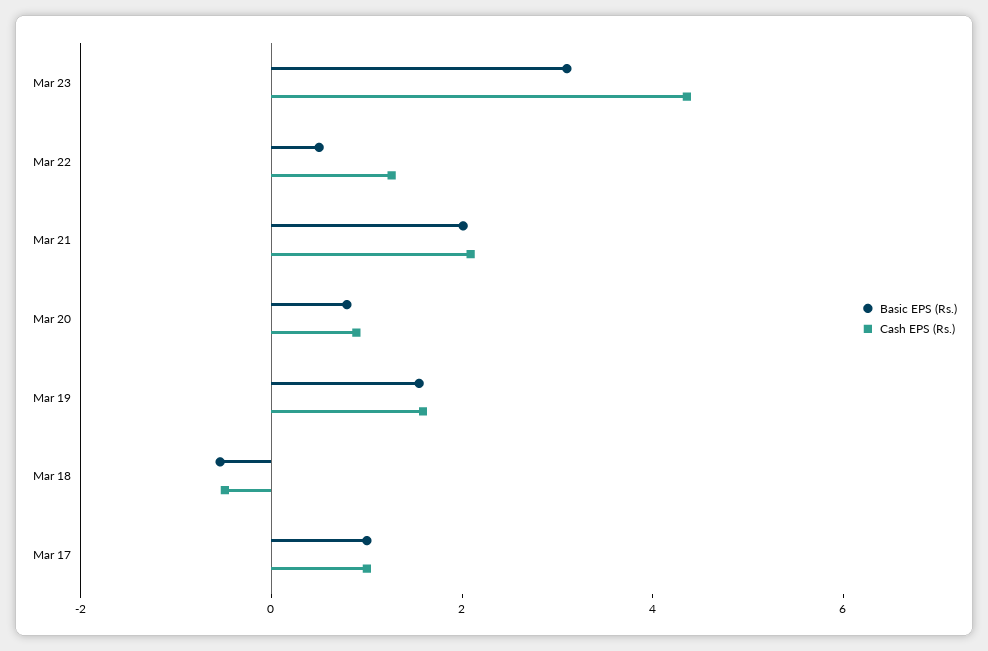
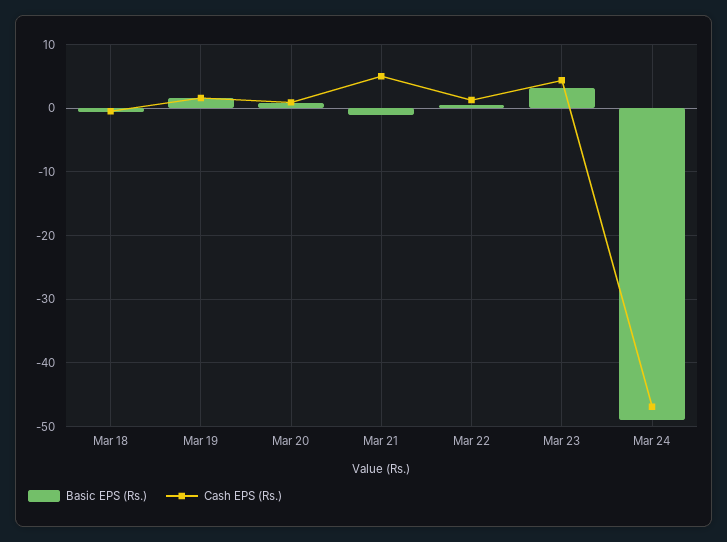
Basic EPS (Rs.), Mar 21: 2 -> -1
Cash EPS (Rs.), Mar 21: 2 -> 5
Basic EPS (Rs.), Mar 17: 1 -> none
Cash EPS (Rs.), Mar 17: 1 -> none
Basic EPS (Rs.), Mar 24: none -> -49
Cash EPS (Rs.), Mar 24: none -> -47

